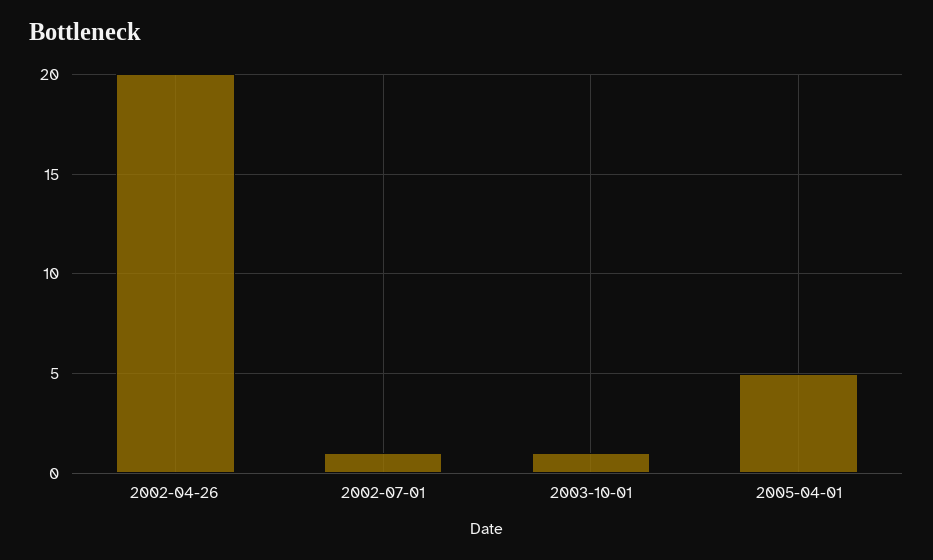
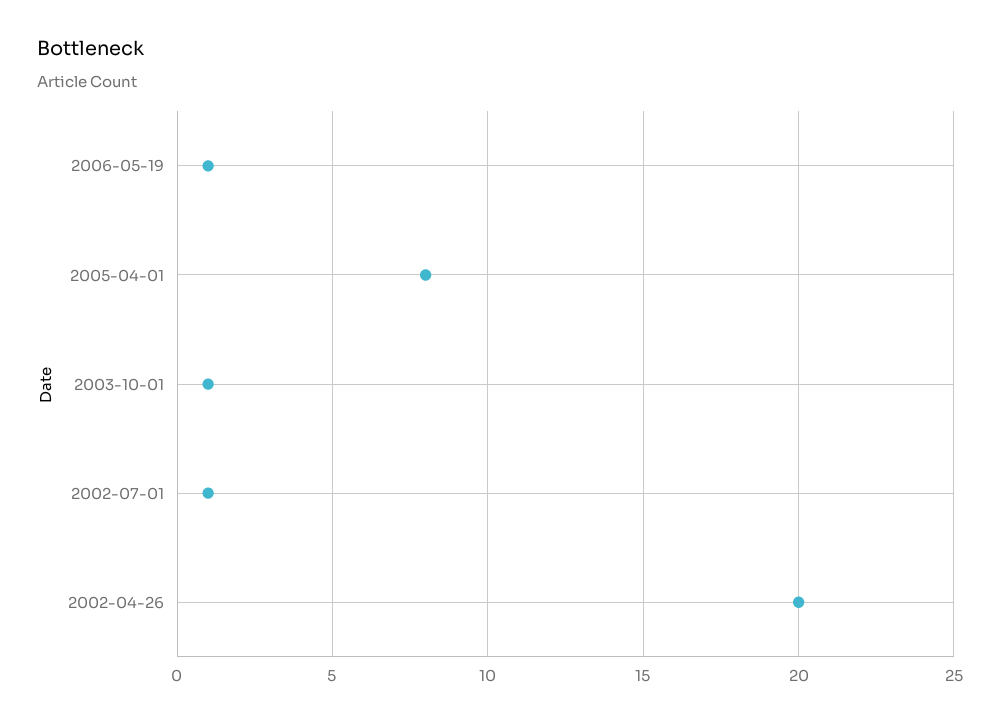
2005-04-01: 5 -> 8
2006-05-19: none -> 1

